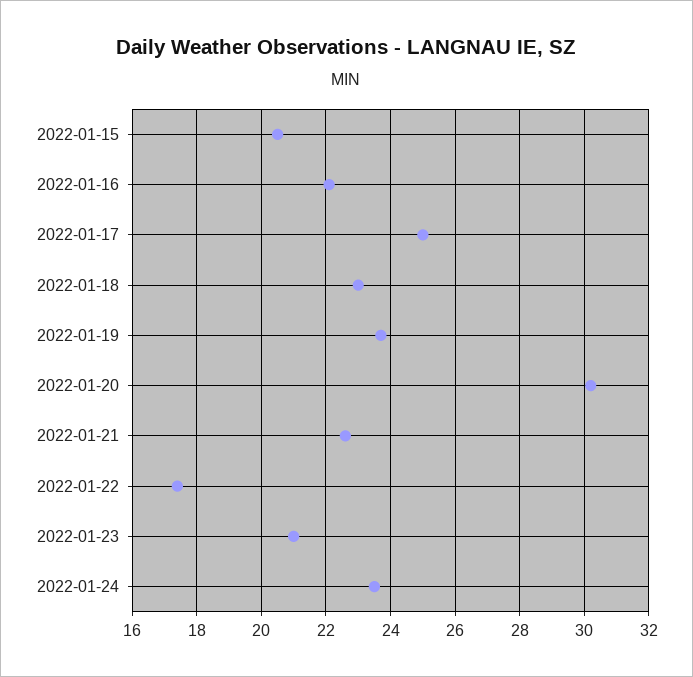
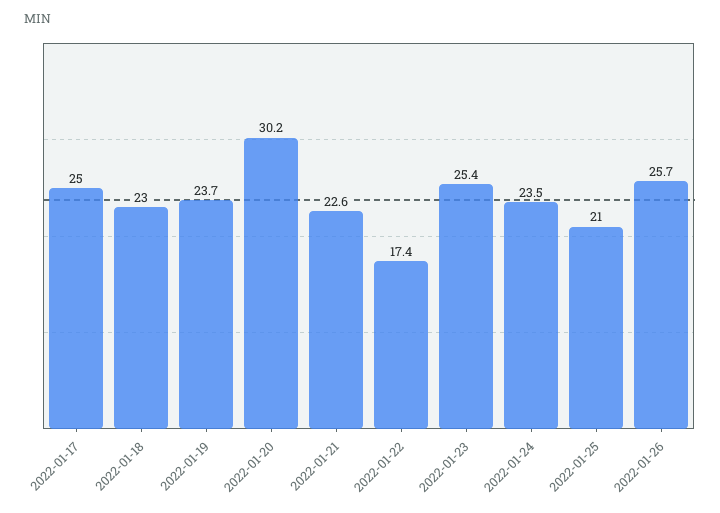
2022-01-15: 20.5 -> none
2022-01-16: 22 -> none
2022-01-23: 21 -> 25.4
2022-01-25: none -> 21
2022-01-26: none -> 25.7

